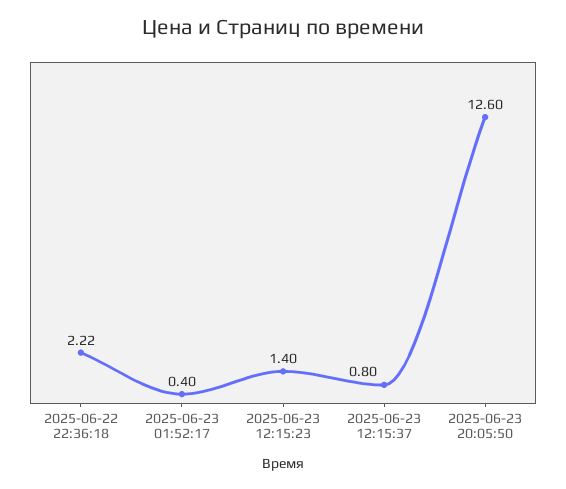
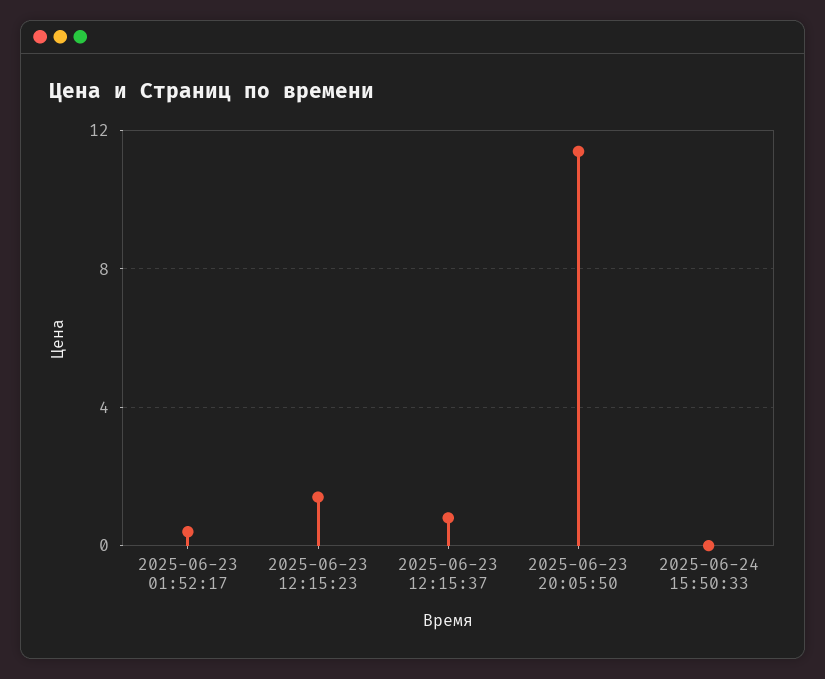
2025-06-22 22:36:18: 2.22 -> none
2025-06-23 20:05:50: 12.6 -> 11.5
2025-06-24 15:50:33: none -> 0

